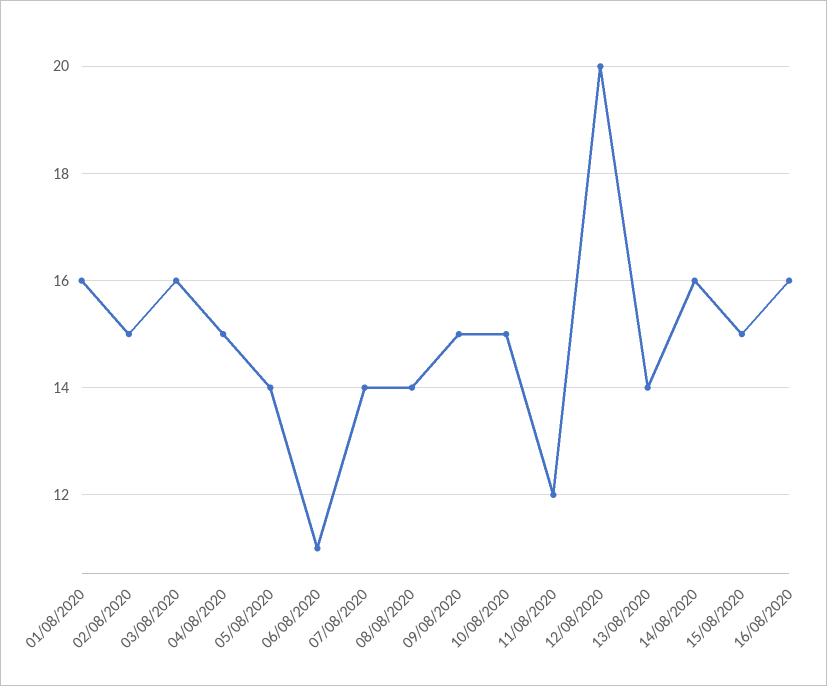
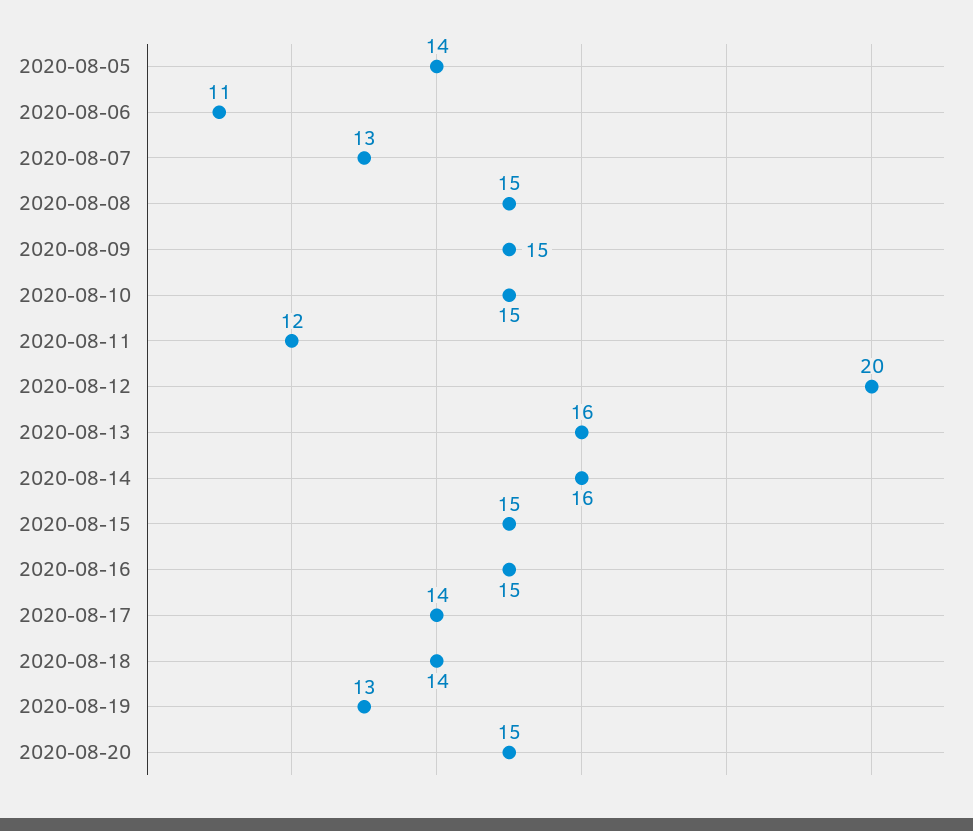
01/08/2020: 16 -> none
02/08/2020: 15 -> none
03/08/2020: 16 -> none
04/08/2020: 15 -> none
07/08/2020: 14 -> 13
08/08/2020: 14 -> 15
13/08/2020: 14 -> 16
16/08/2020: 16 -> 15
2020-08-17: none -> 14
2020-08-18: none -> 14
2020-08-19: none -> 13
2020-08-20: none -> 15

